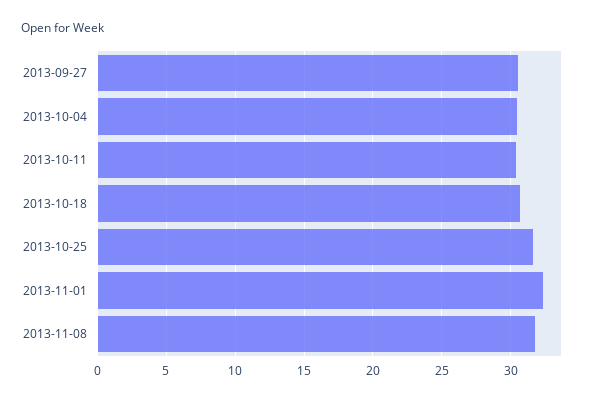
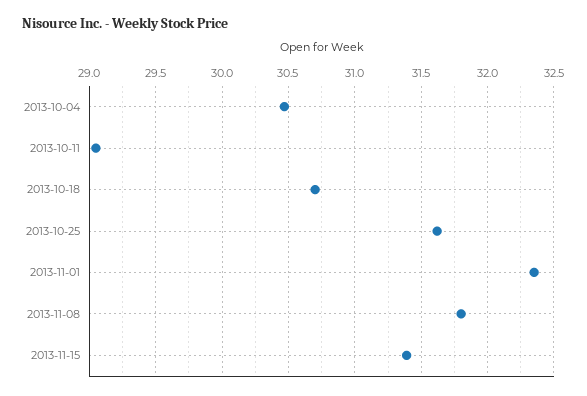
2013-09-27: 30.5 -> none
2013-10-11: 30.5 -> 29.05
2013-11-15: none -> 31.4

